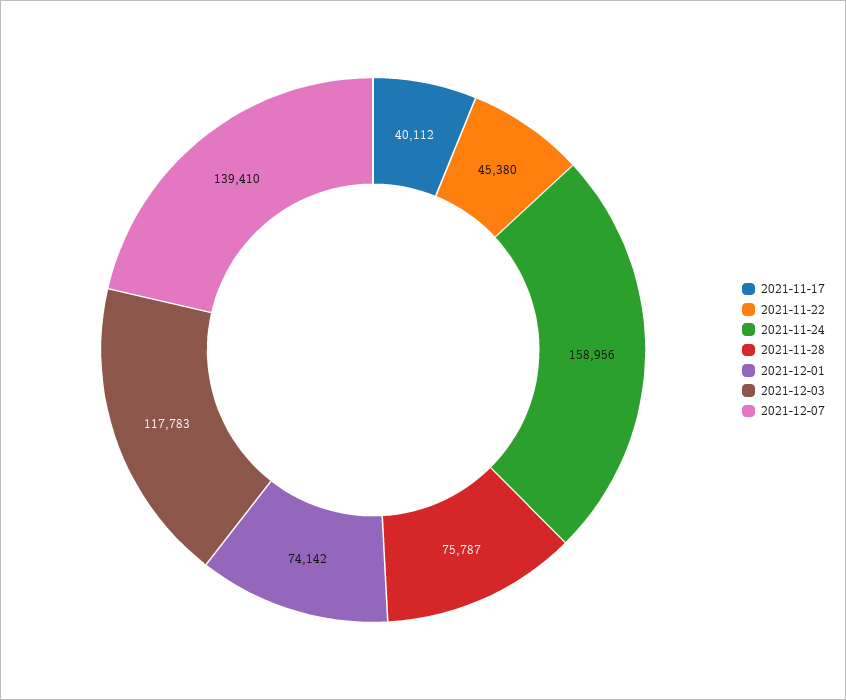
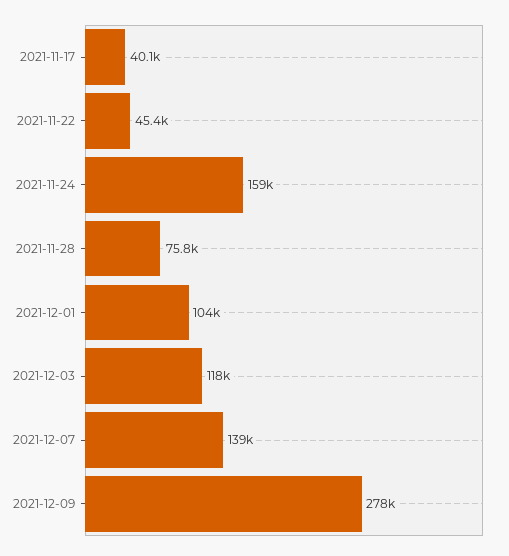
2021-12-01: 74142 -> 104000
2021-12-09: none -> 278000

